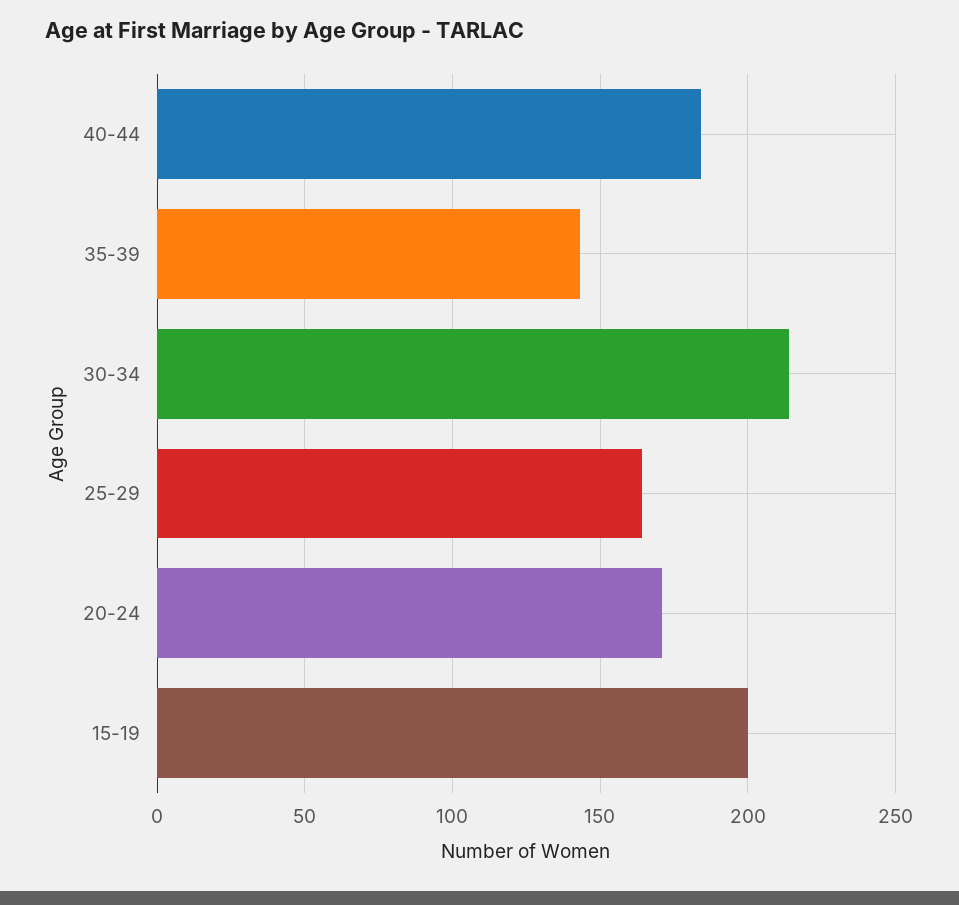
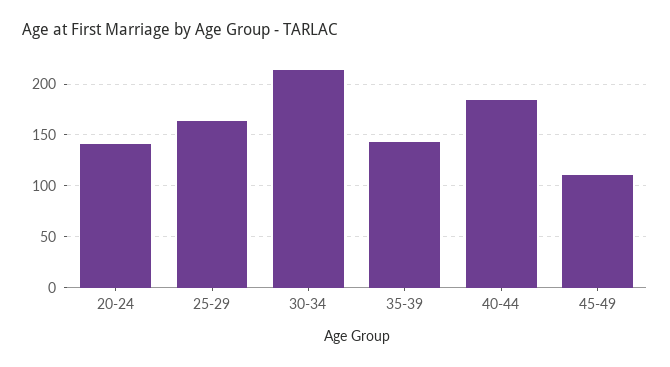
20-24: 170 -> 140
15-19: 200 -> none
45-49: none -> 110

